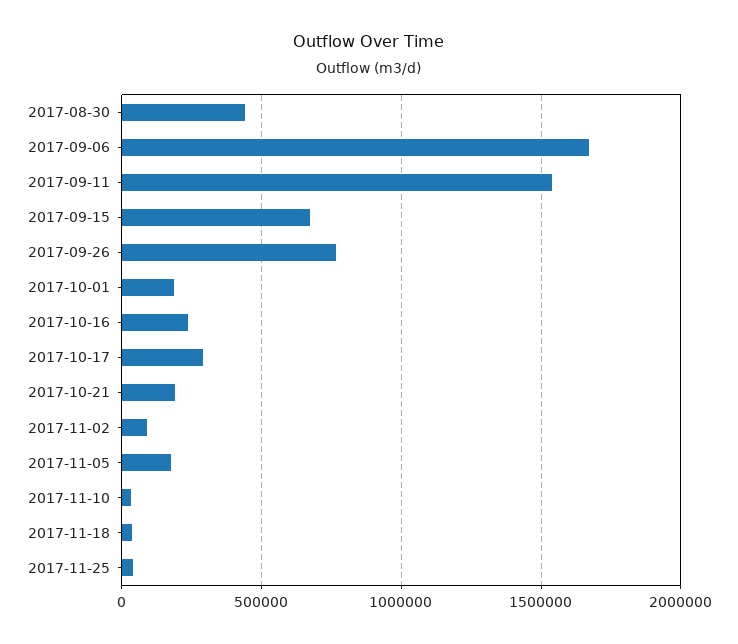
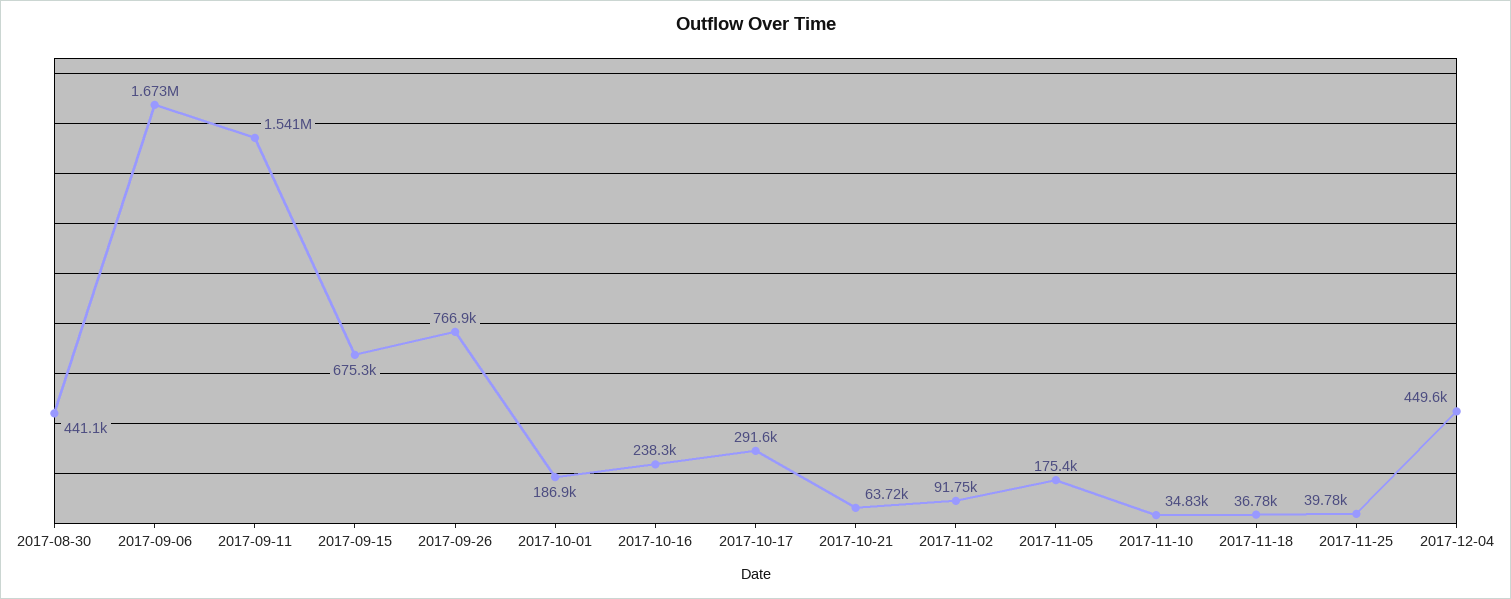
2017-10-21: 200000 -> 63720
2017-12-04: none -> 449600

